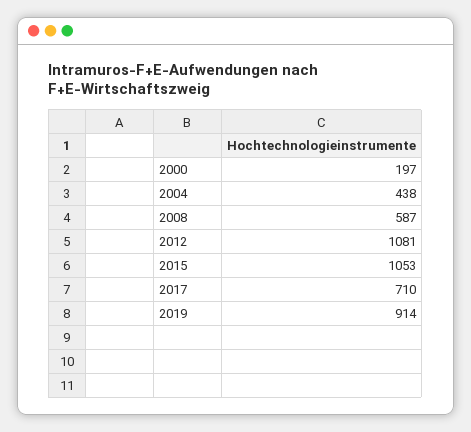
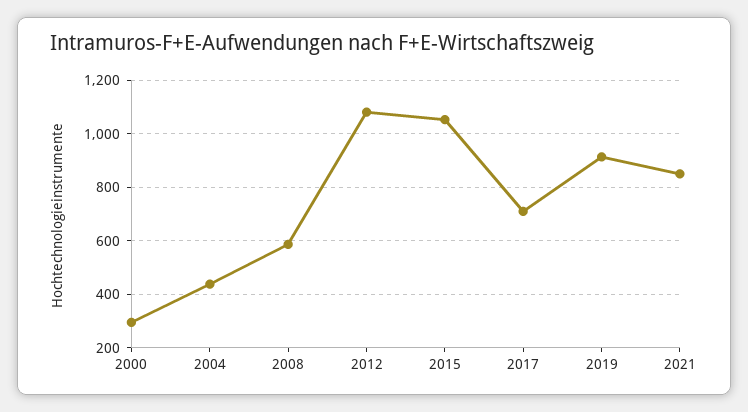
2000: 197 -> 300
2021: none -> 850

